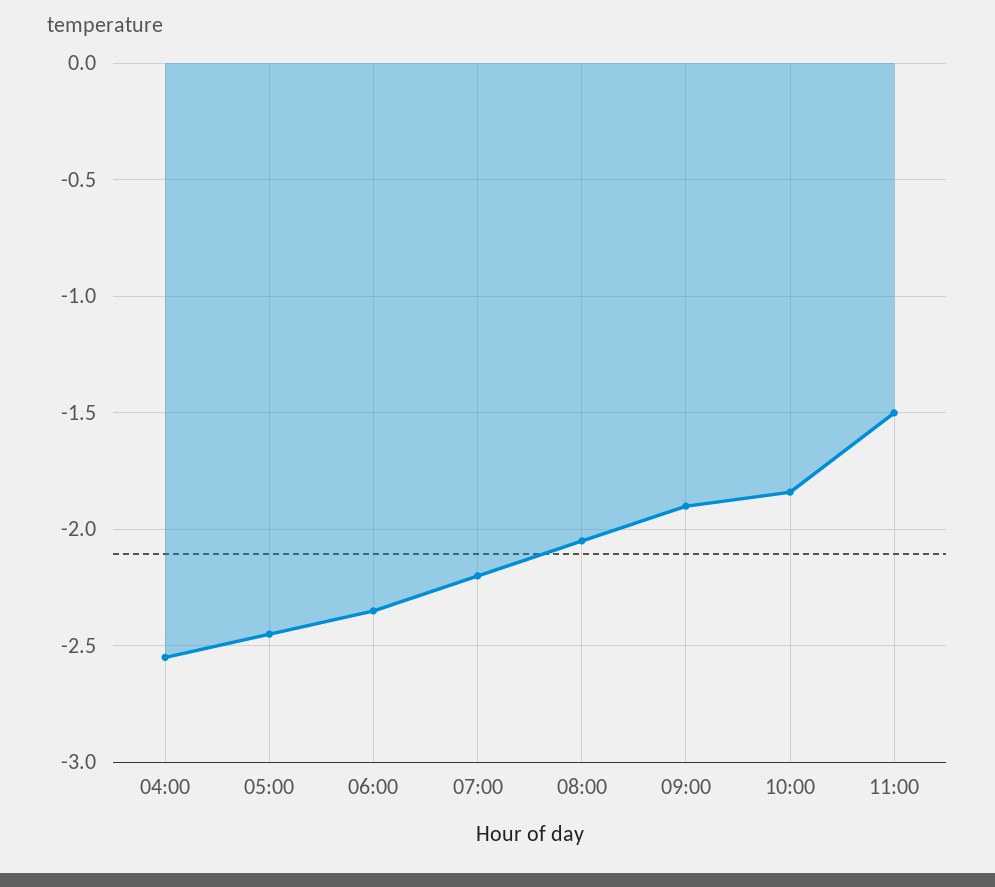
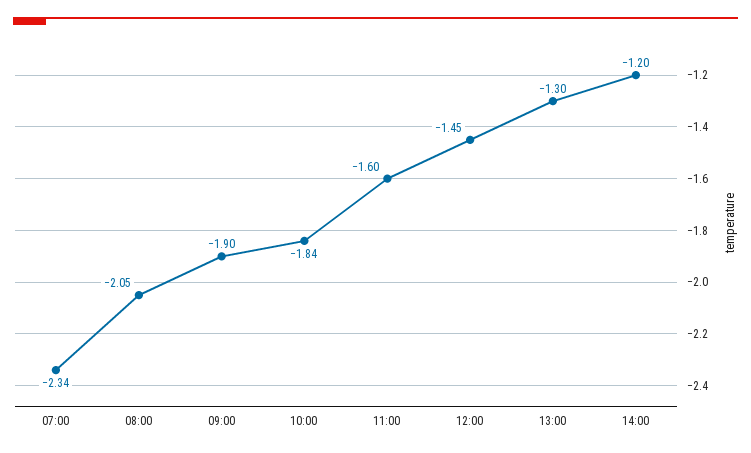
04:00: -2.55 -> none
05:00: -2.45 -> none
06:00: -2.35 -> none
07:00: -2.2 -> -2.34
11:00: -1.5 -> -1.6
12:00: none -> -1.45
13:00: none -> -1.3
14:00: none -> -1.2

